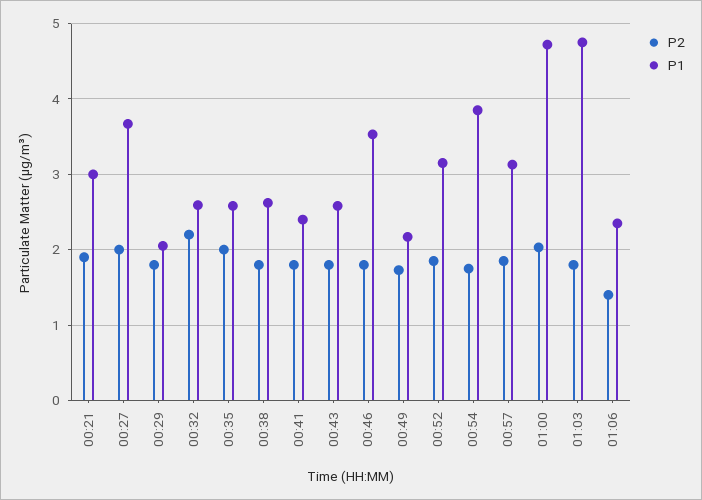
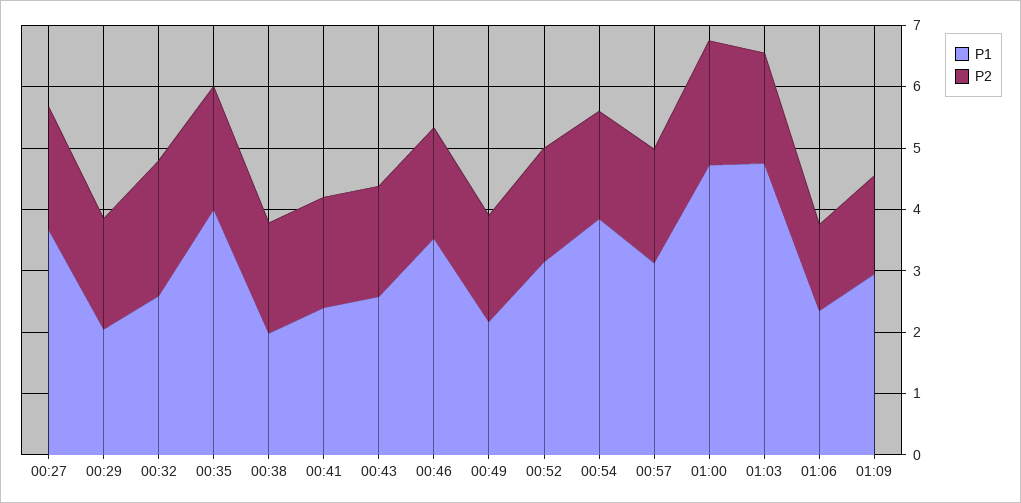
P2, 00:21: 1.9 -> none
P1, 00:21: 3 -> none
P1, 00:35: 2.6 -> 4
P1, 00:38: 2.6 -> 2
P1, 01:09: none -> 3
P2, 01:09: none -> 1.6

